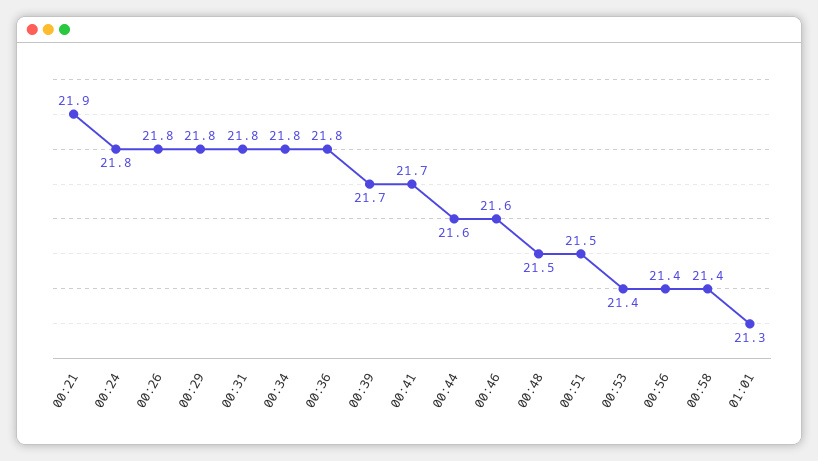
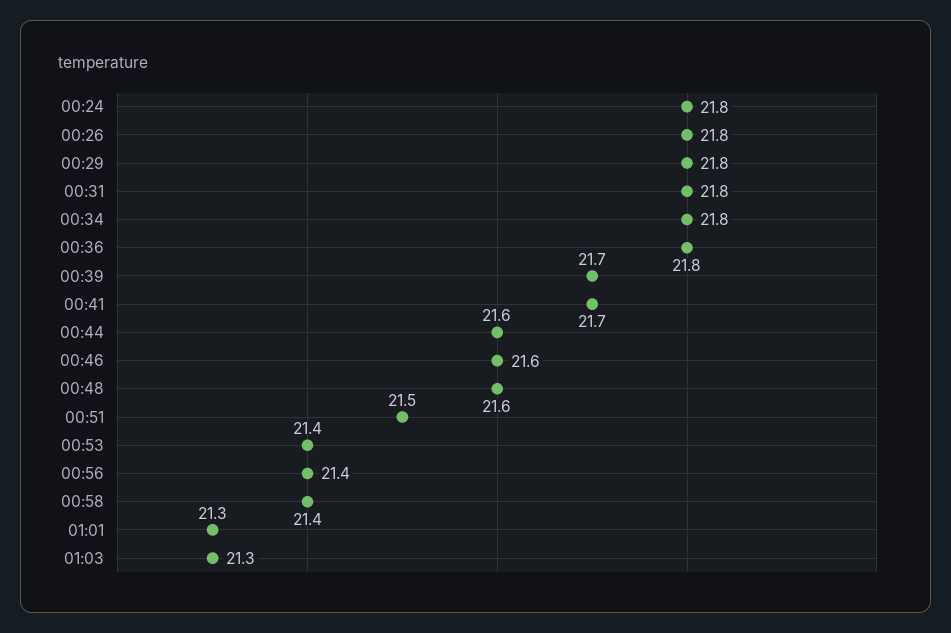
00:21: 21.9 -> none
00:48: 21.5 -> 21.6
01:03: none -> 21.3

